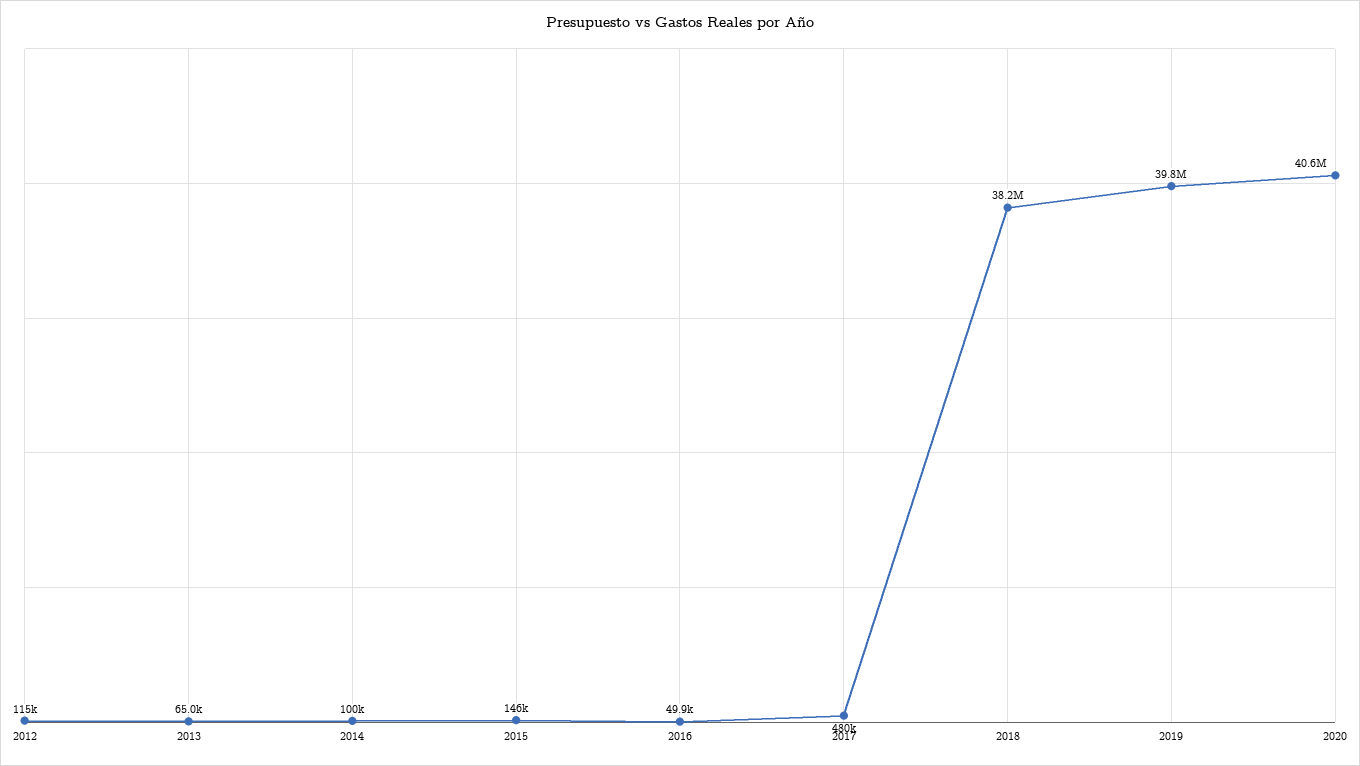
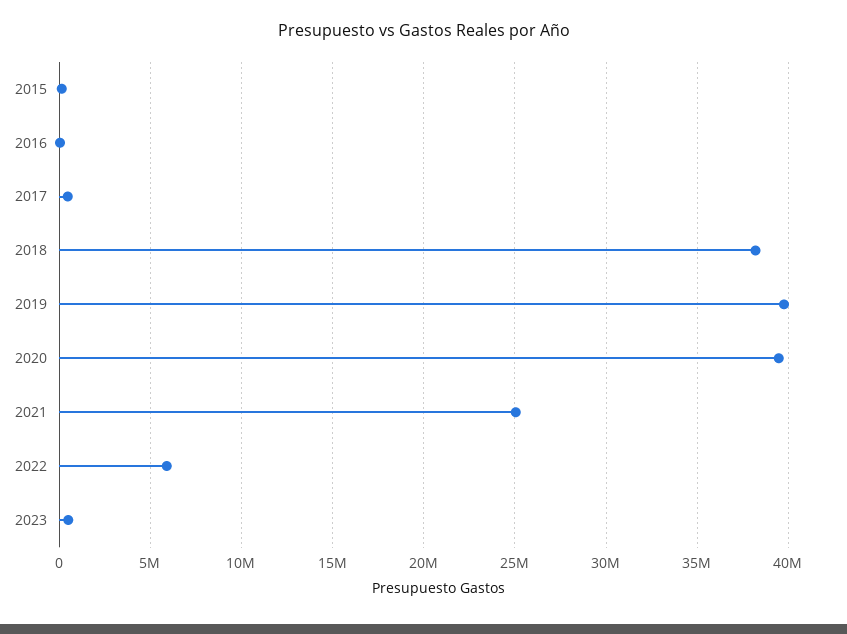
2012: 115000 -> none
2013: 65000 -> none
2014: 100000 -> none
2020: 40600000 -> 39500000
2021: none -> 25000000
2022: none -> 6000000
2023: none -> 500000

